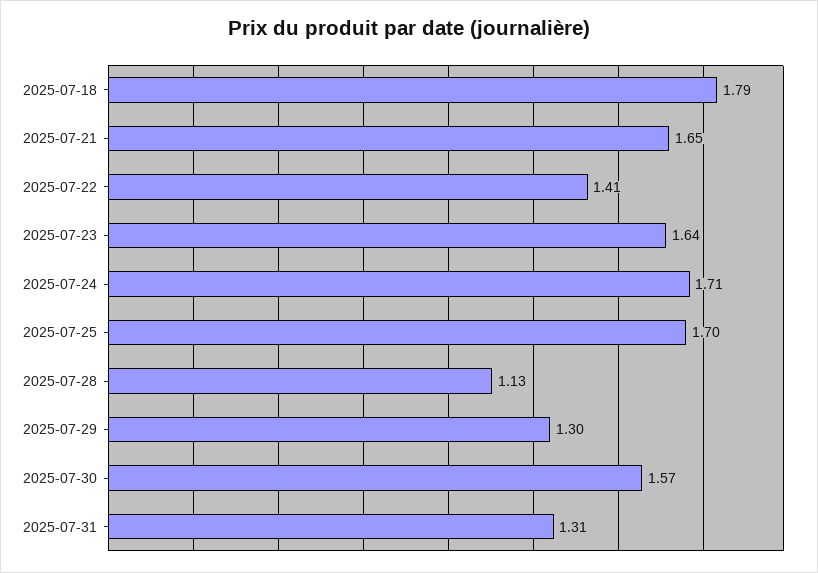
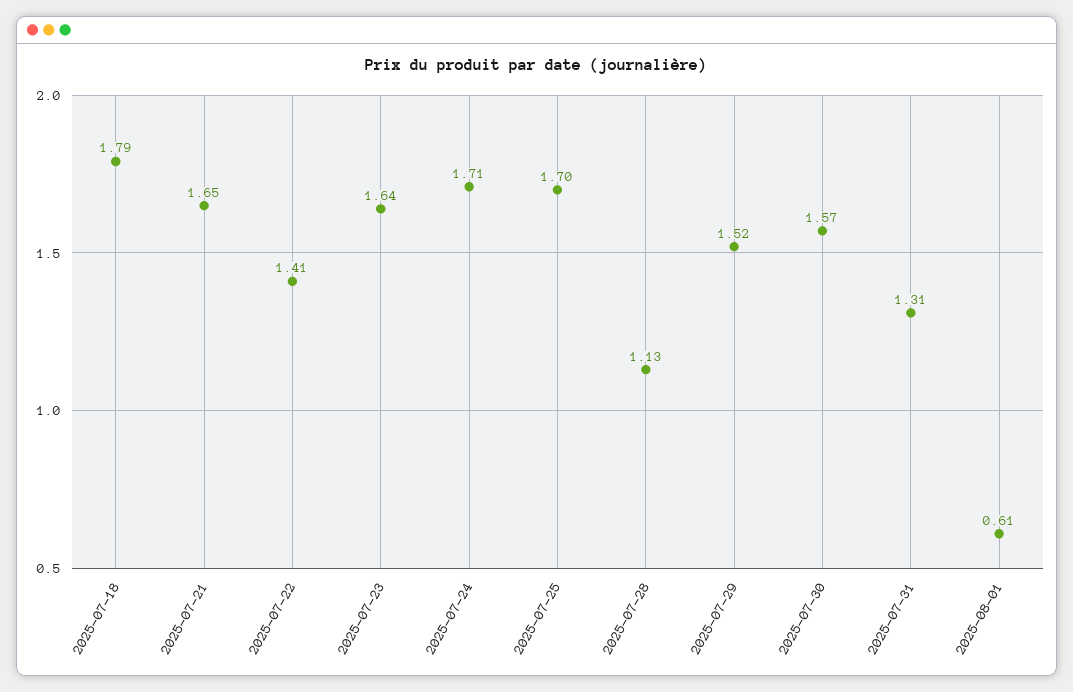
2025-07-29: 1.3 -> 1.52
2025-08-01: none -> 0.61

